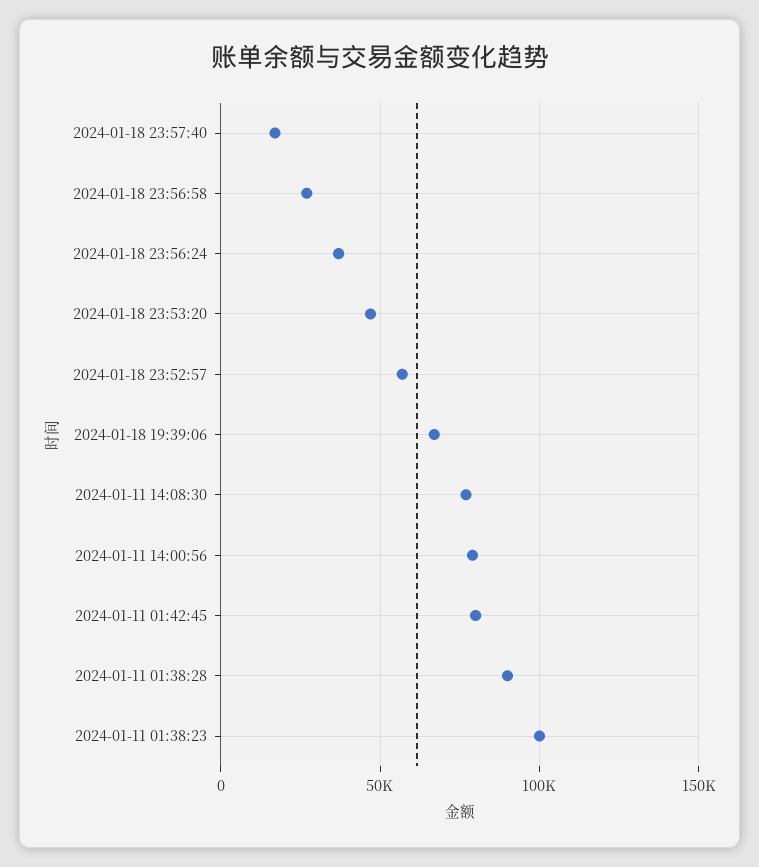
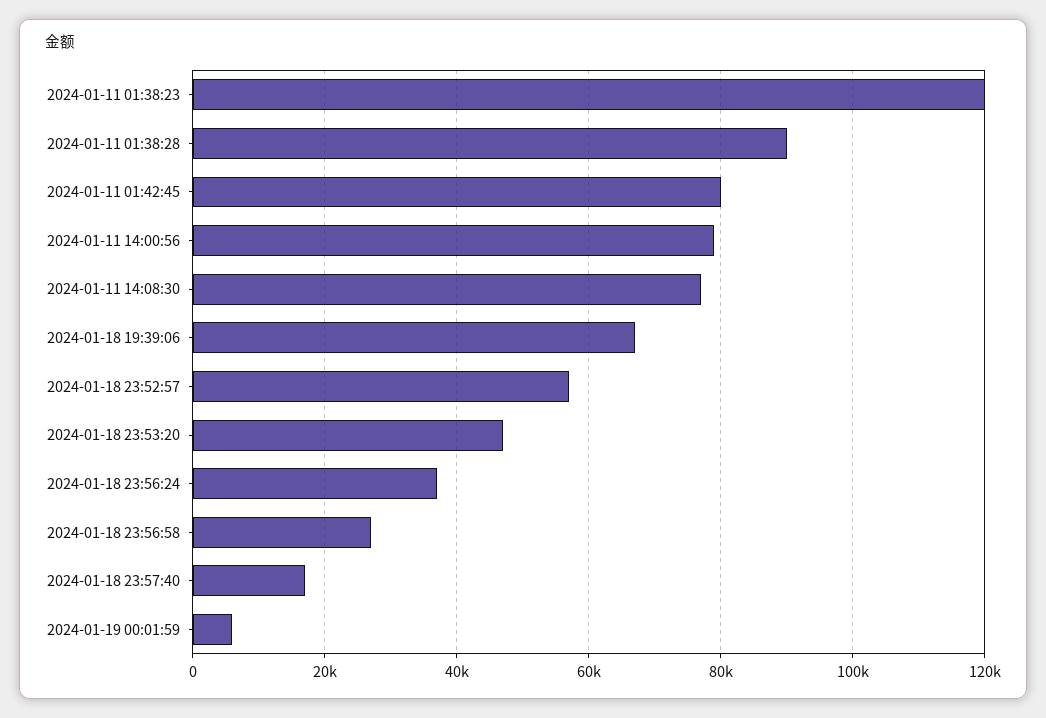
2024-01-11 01:38:23: 100000 -> 120000
2024-01-19 00:01:59: none -> 6000

